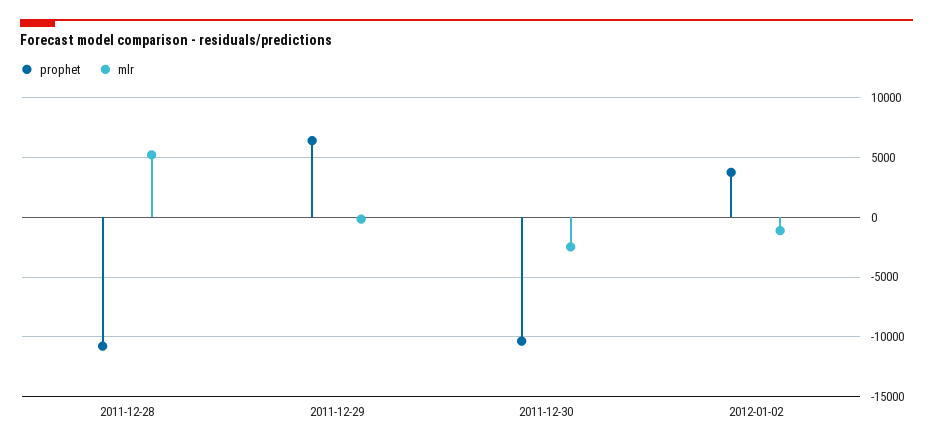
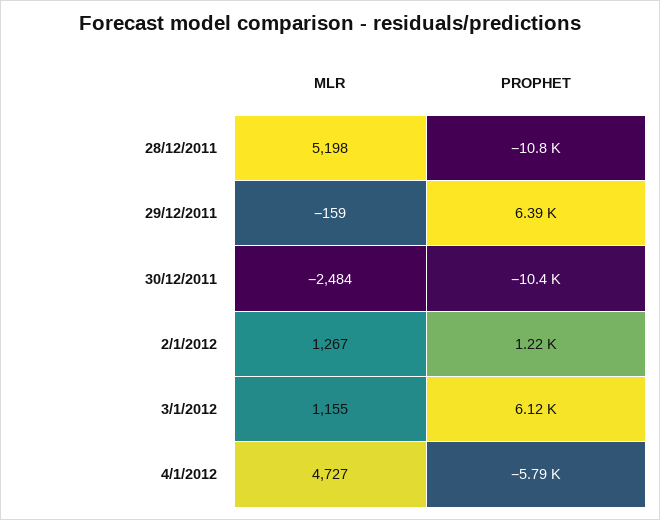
prophet, 2012-01-02: 4000 -> 1220
mlr, 2012-01-02: -1000 -> 1267
mlr, 3/1/2012: none -> 1155
prophet, 3/1/2012: none -> 6120
mlr, 4/1/2012: none -> 4727
prophet, 4/1/2012: none -> -5790

